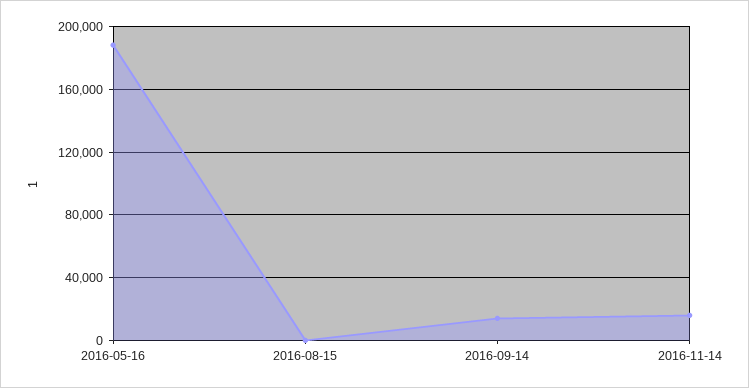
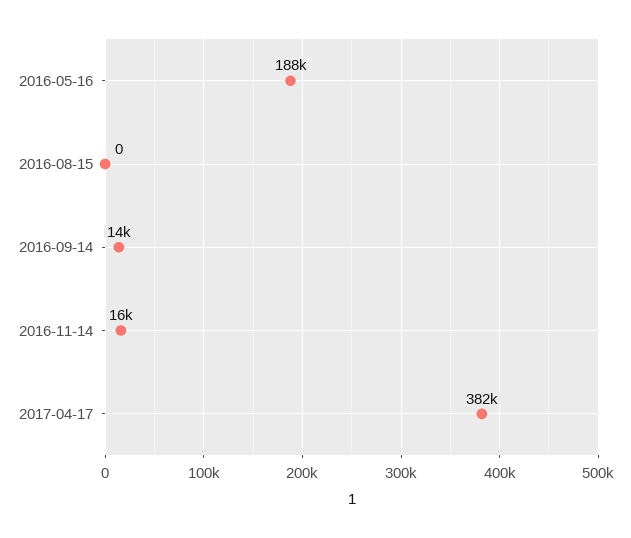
2017-04-17: none -> 382000

